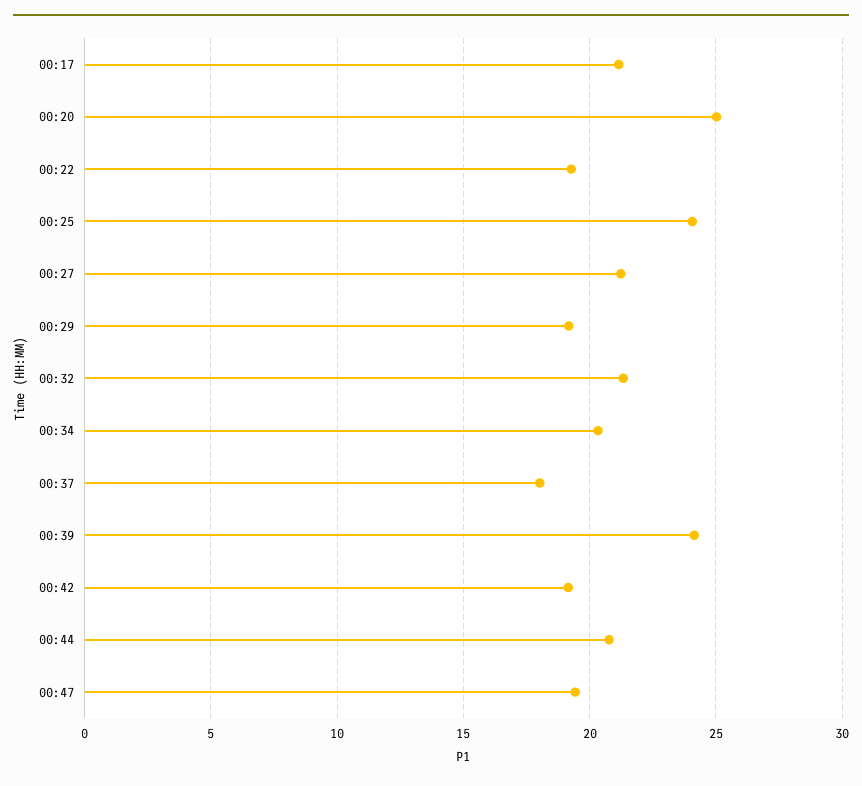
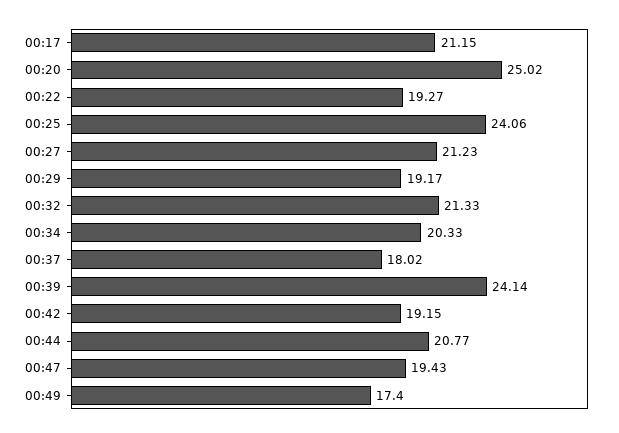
00:49: none -> 17.4

